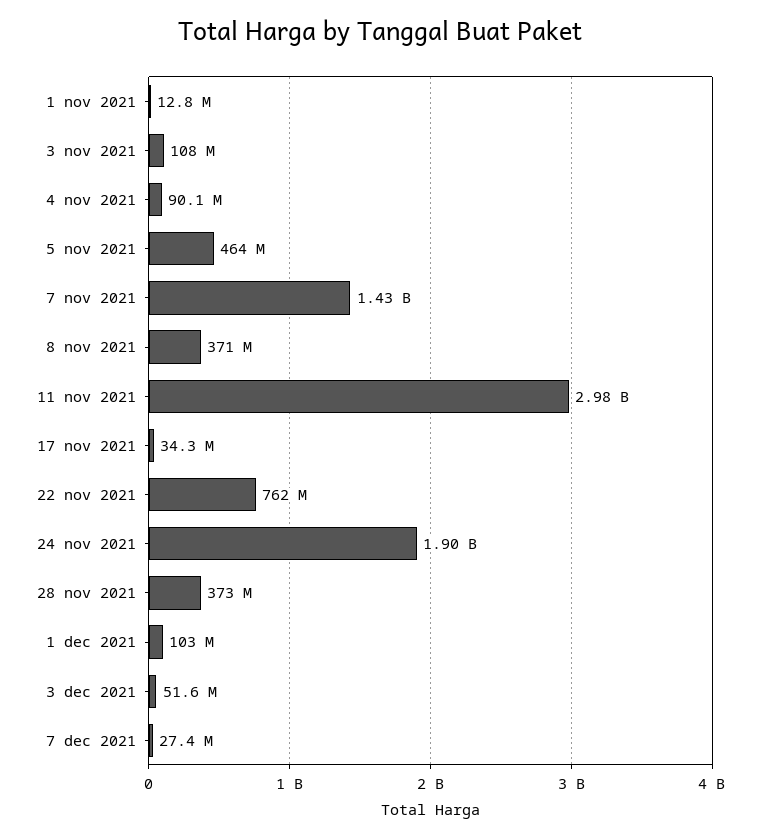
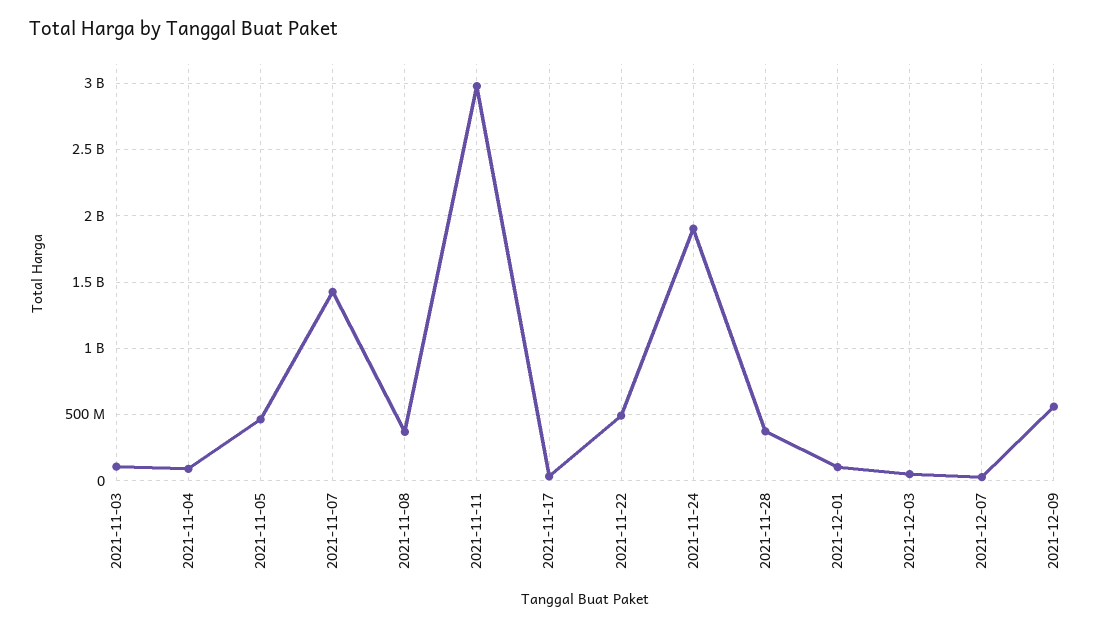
1 nov 2021: 12800000 -> none
22 nov 2021: 762000000 -> 500000000
2021-12-09: none -> 550000000

